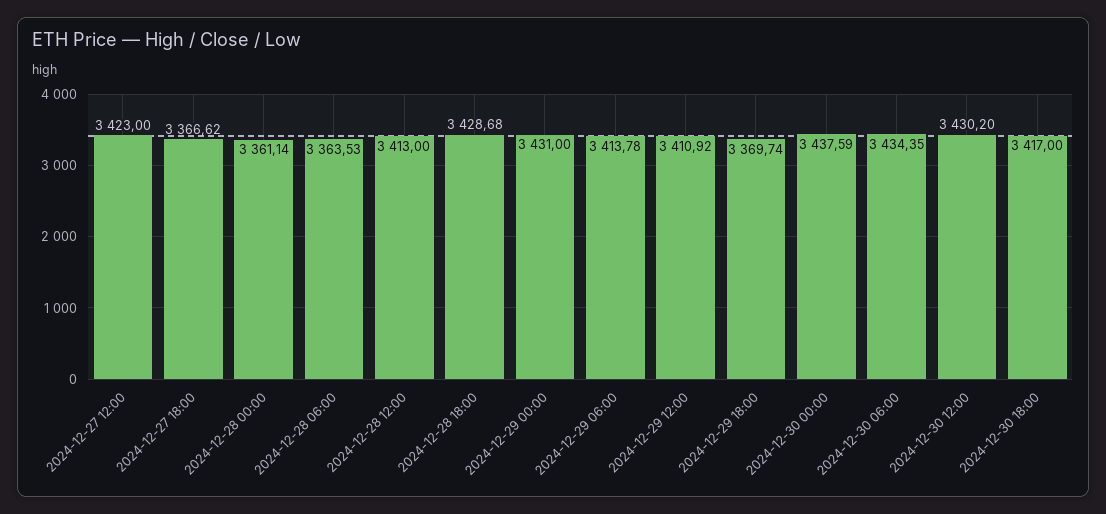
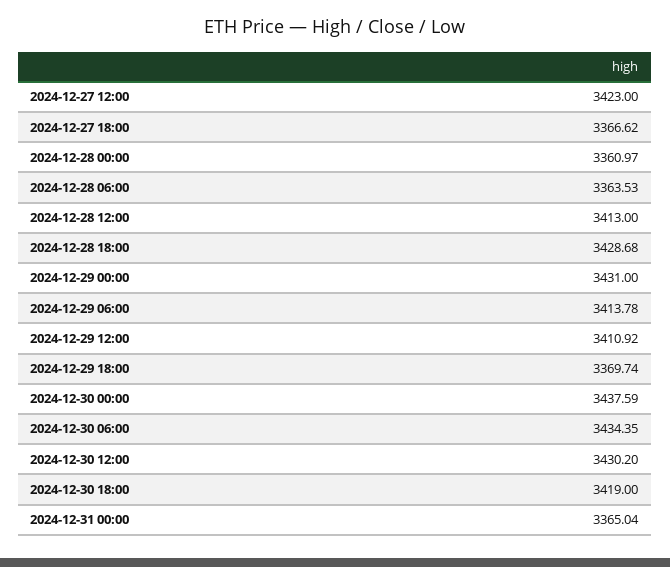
2024-12-28 00:00: 3361.14 -> 3360.97
2024-12-30 18:00: 3417 -> 3419
2024-12-31 00:00: none -> 3365.04

